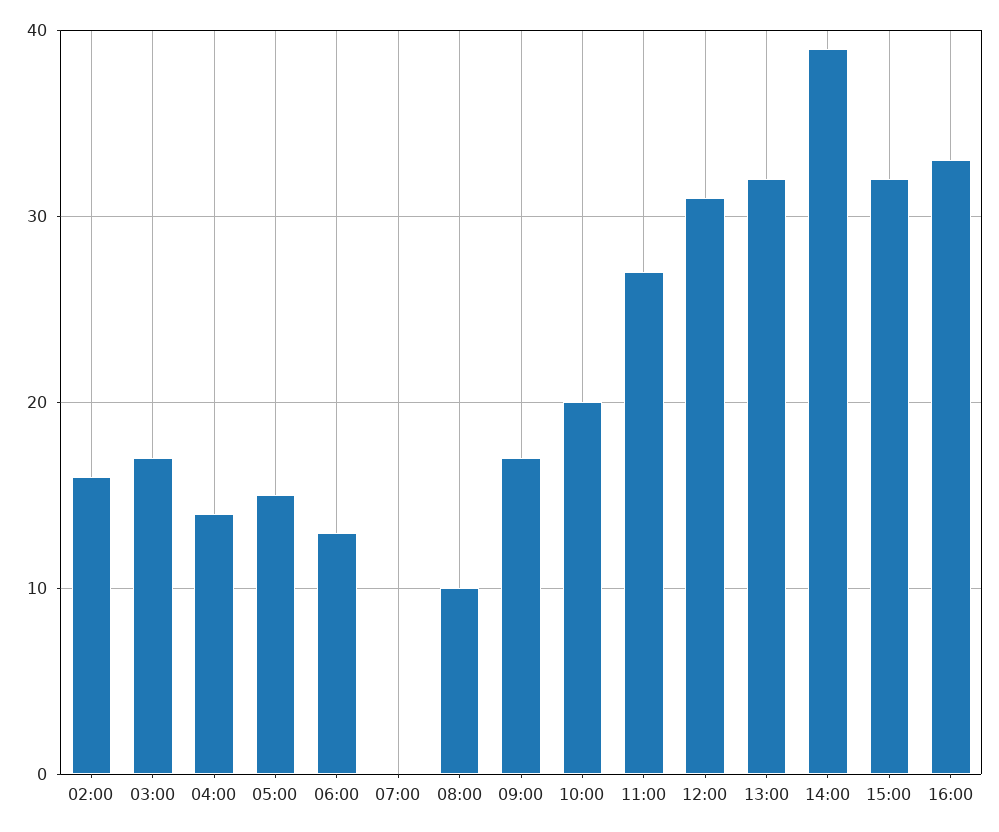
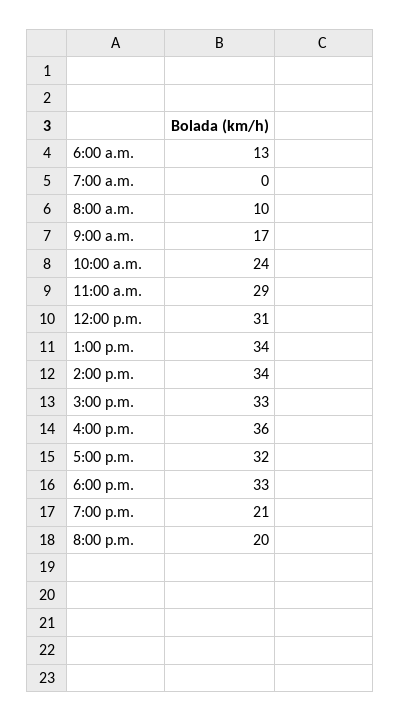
02:00: 16 -> none
03:00: 17 -> none
04:00: 14 -> none
05:00: 15 -> none
10:00: 20 -> 24
11:00: 27 -> 29
13:00: 32 -> 34
14:00: 39 -> 34
15:00: 32 -> 33
16:00: 33 -> 36
5:00 p.m.: none -> 32
6:00 p.m.: none -> 33
7:00 p.m.: none -> 21
8:00 p.m.: none -> 20

